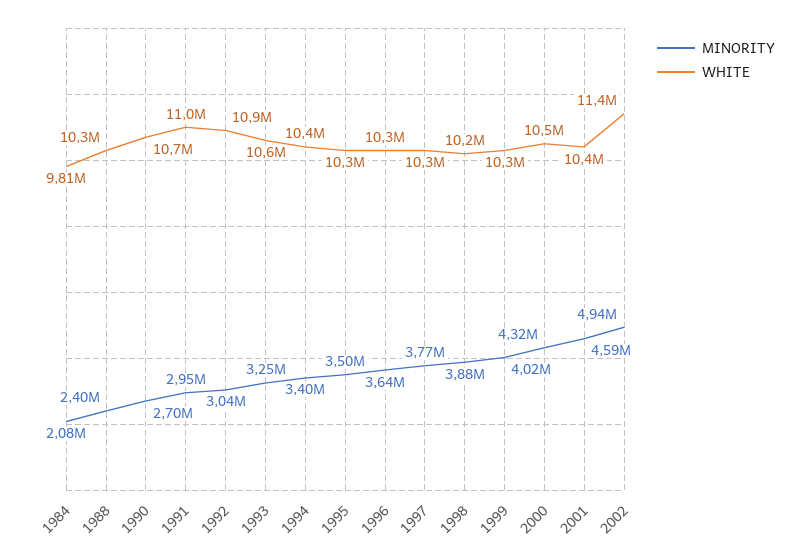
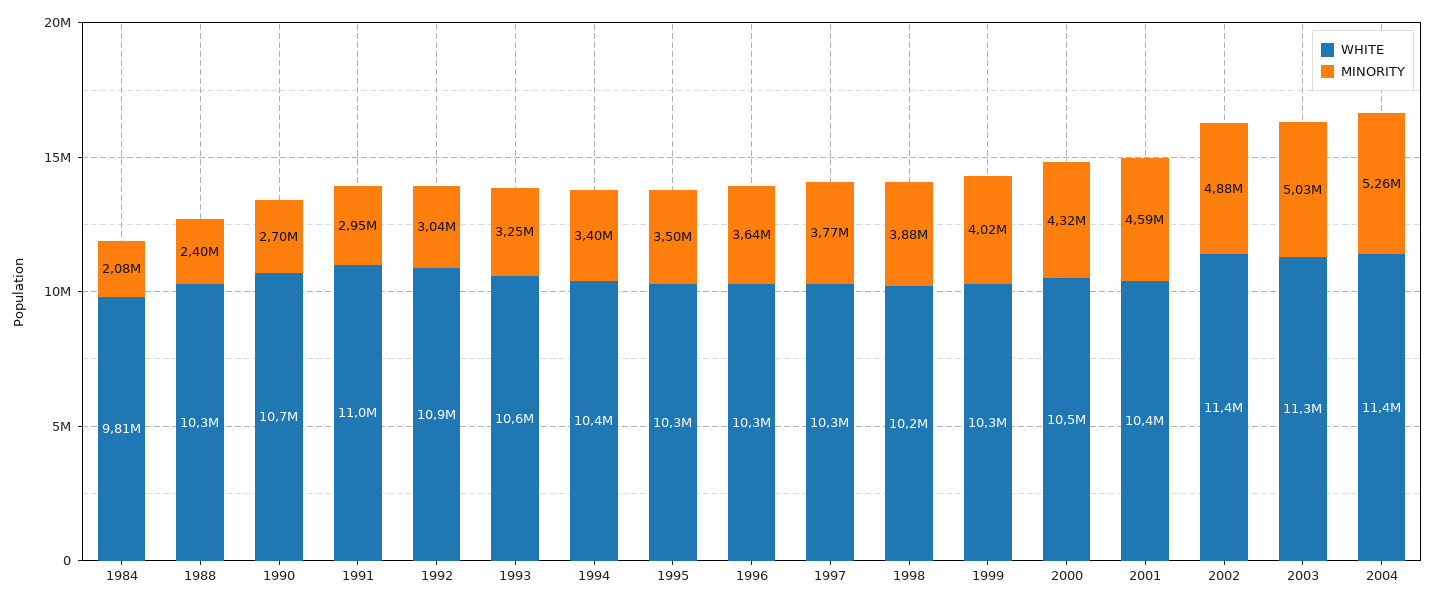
MINORITY, 2002: 4940000 -> 4880000
WHITE, 2003: none -> 11300000
MINORITY, 2003: none -> 5030000
WHITE, 2004: none -> 11400000
MINORITY, 2004: none -> 5260000

